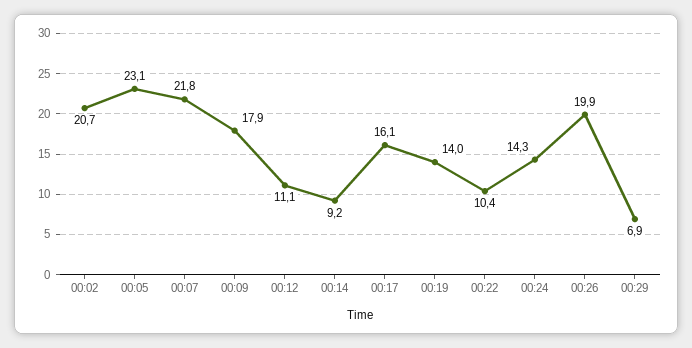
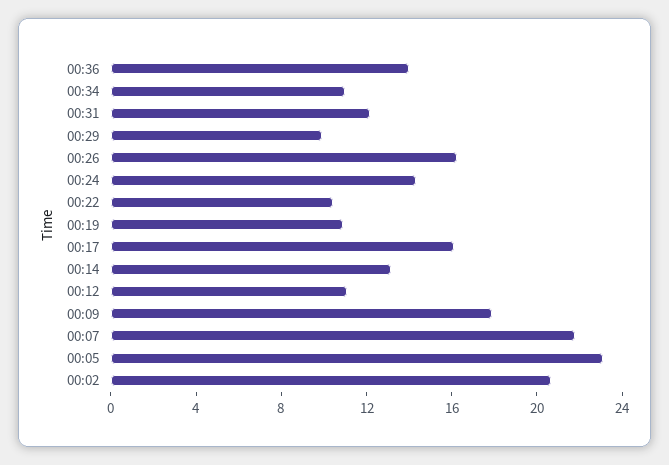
00:14: 9.2 -> 13
00:19: 14 -> 11
00:26: 19.9 -> 16
00:29: 6.9 -> 10
00:36: none -> 14
00:34: none -> 11
00:31: none -> 12

